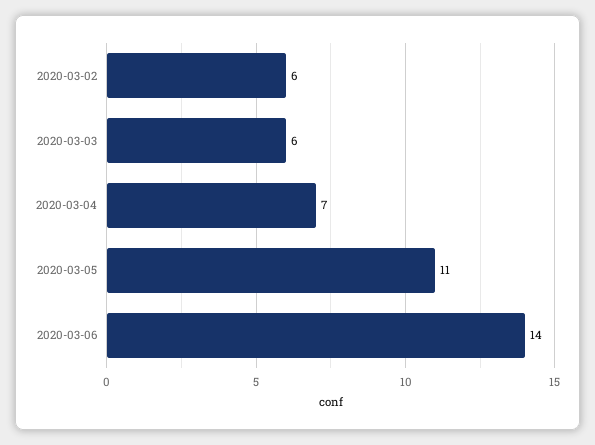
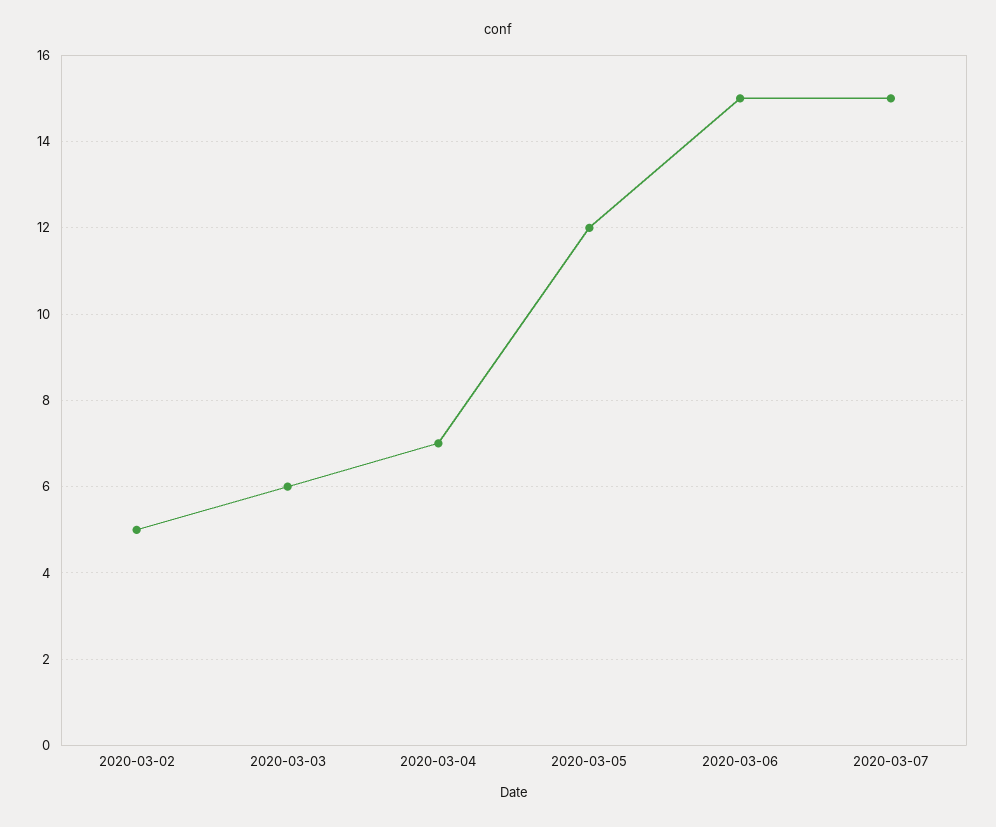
2020-03-02: 6 -> 5
2020-03-05: 11 -> 12
2020-03-06: 14 -> 15
2020-03-07: none -> 15

